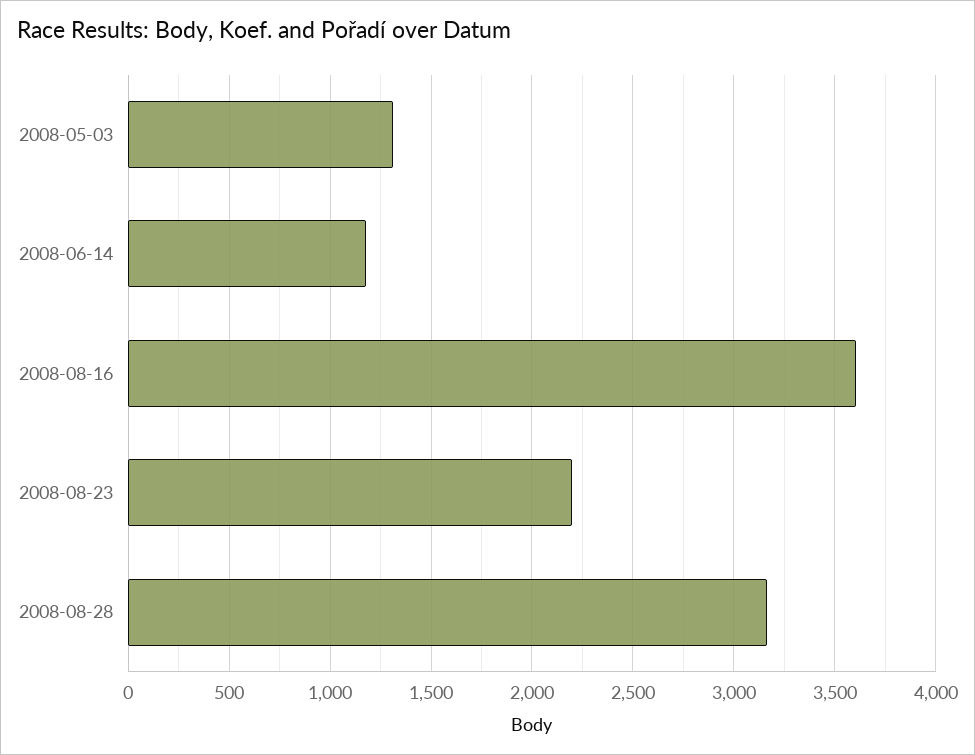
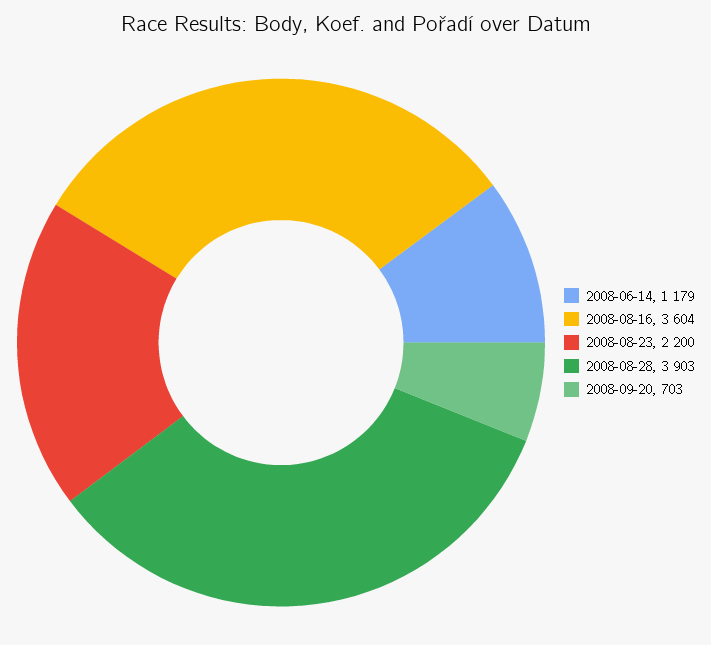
2008-05-03: 1300 -> none
2008-08-28: 3150 -> 3903
2008-09-20: none -> 703

